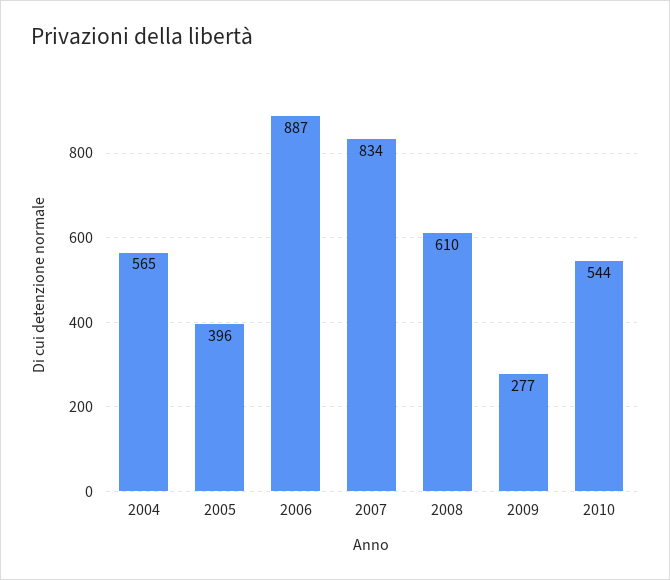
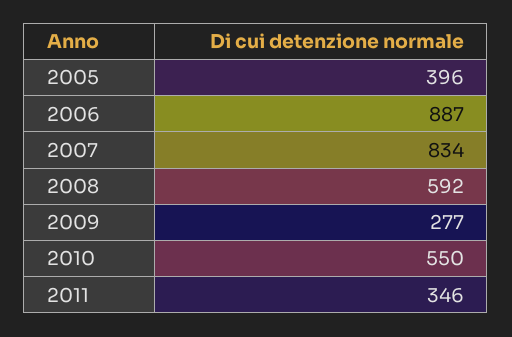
2004: 565 -> none
2008: 610 -> 592
2010: 544 -> 550
2011: none -> 346

